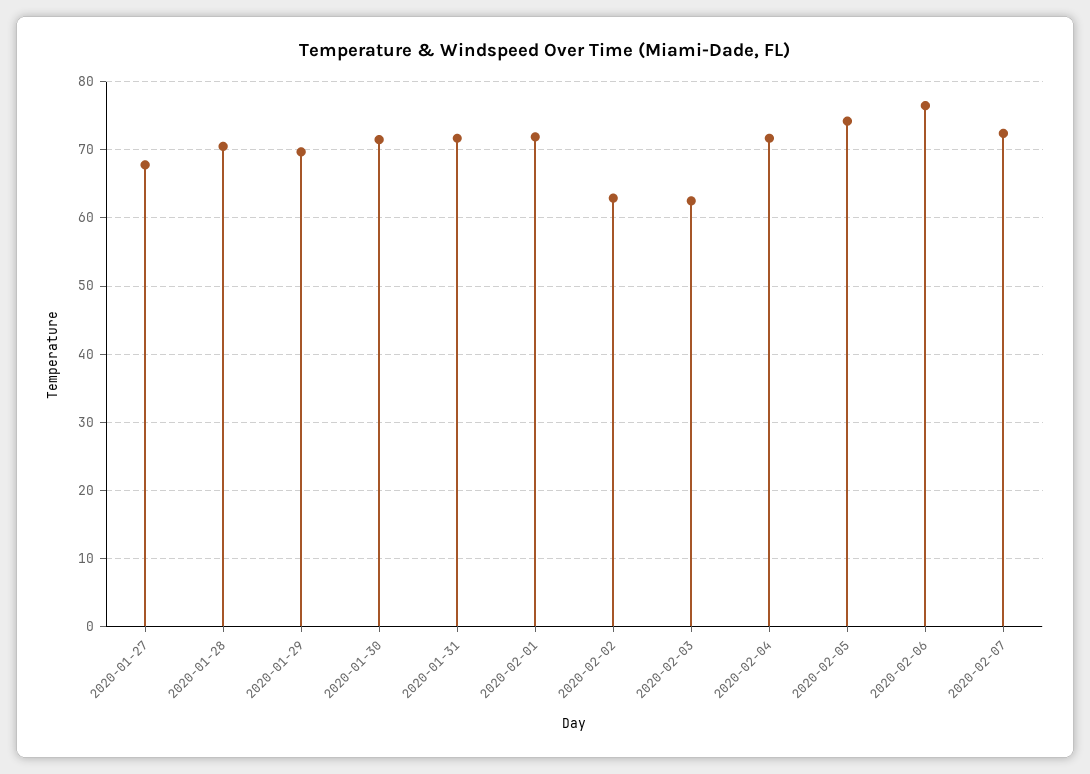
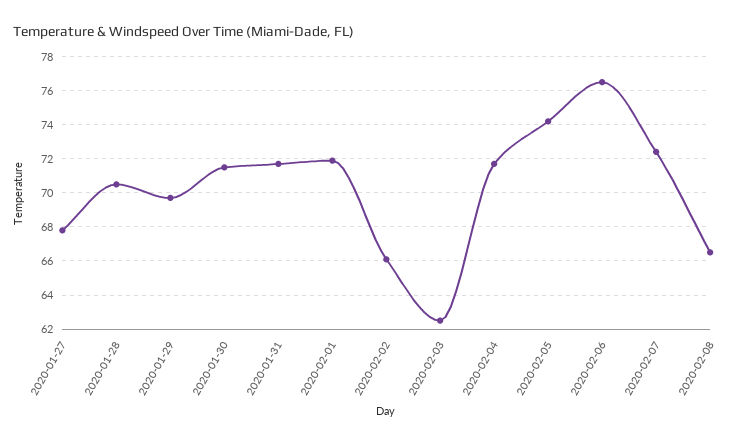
2020-02-02: 63 -> 66
2020-02-08: none -> 66.5

